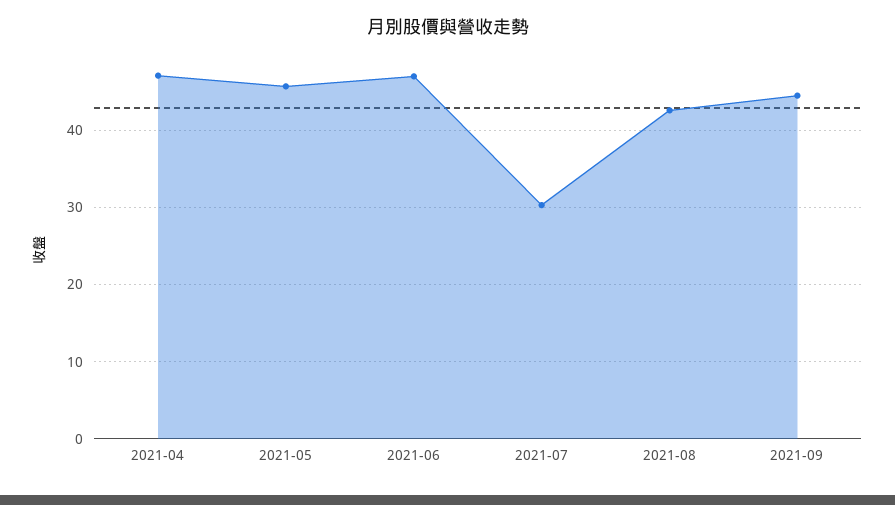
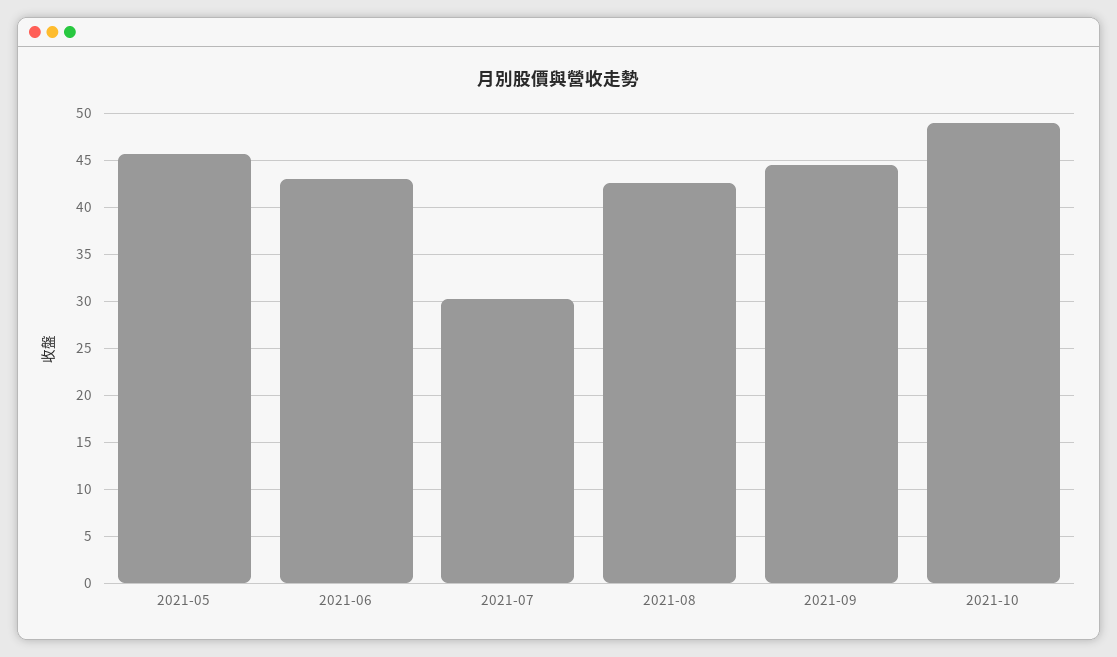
2021-04: 47 -> none
2021-06: 47 -> 43
2021-10: none -> 49

